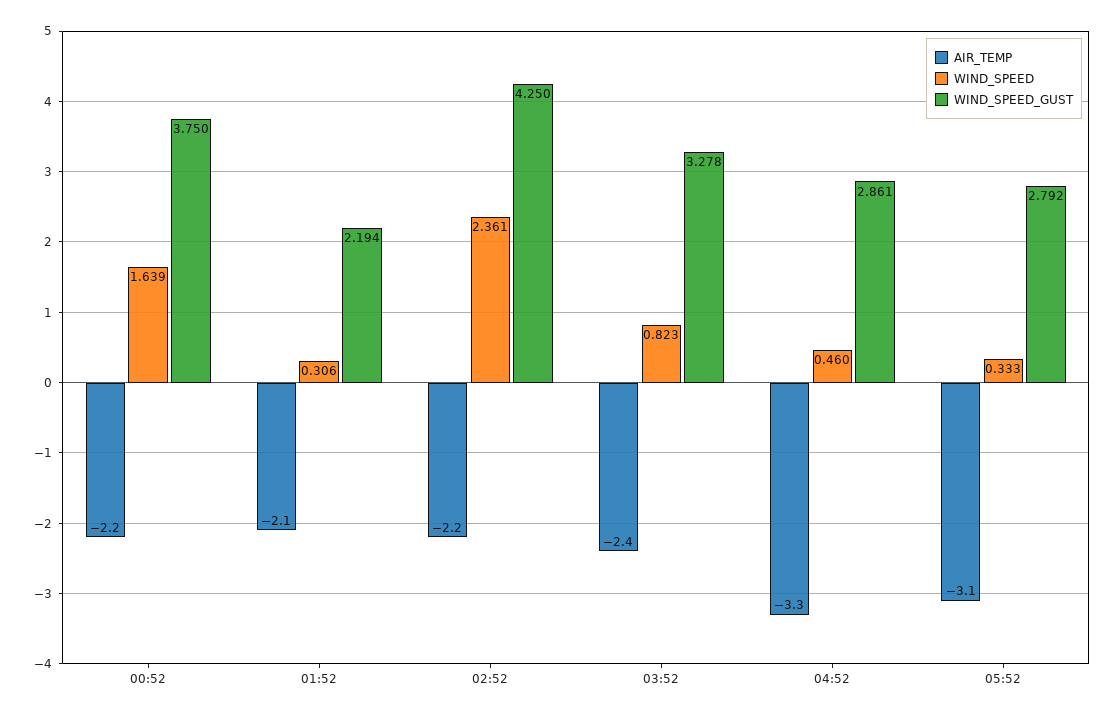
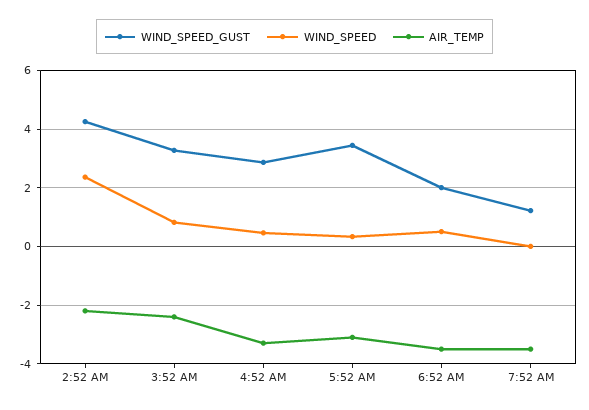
AIR_TEMP, 00:52: -2.2 -> none
WIND_SPEED, 00:52: 1.639 -> none
WIND_SPEED_GUST, 00:52: 3.75 -> none
AIR_TEMP, 01:52: -2.1 -> none
WIND_SPEED, 01:52: 0.306 -> none
WIND_SPEED_GUST, 01:52: 2.194 -> none
WIND_SPEED_GUST, 05:52: 2.792 -> 3.5
WIND_SPEED_GUST, 6:52 AM: none -> 2
WIND_SPEED, 6:52 AM: none -> 0.5
AIR_TEMP, 6:52 AM: none -> -3.5
WIND_SPEED_GUST, 7:52 AM: none -> 1.25
WIND_SPEED, 7:52 AM: none -> 0
AIR_TEMP, 7:52 AM: none -> -3.5

